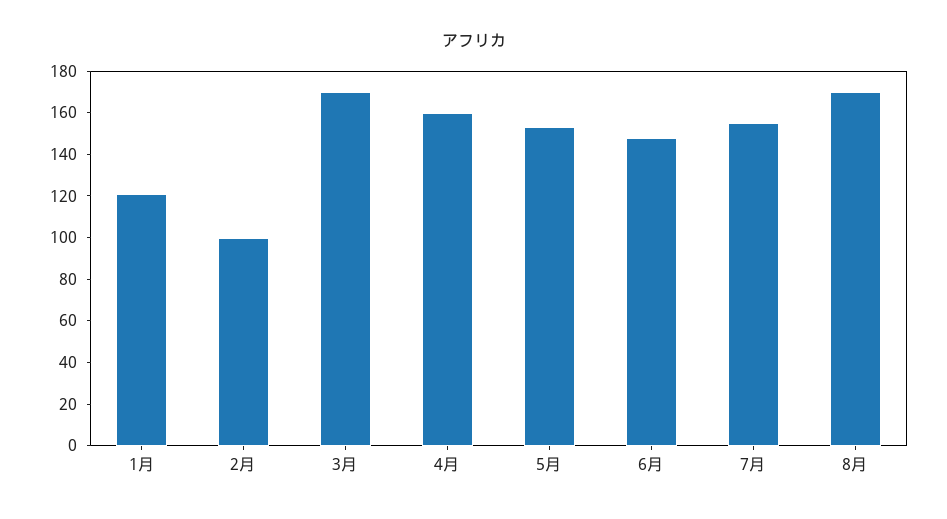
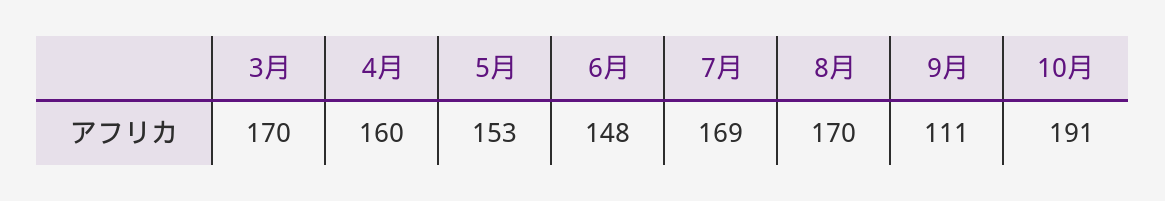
1月: 120 -> none
2月: 100 -> none
7月: 155 -> 169
9月: none -> 111
10月: none -> 191

